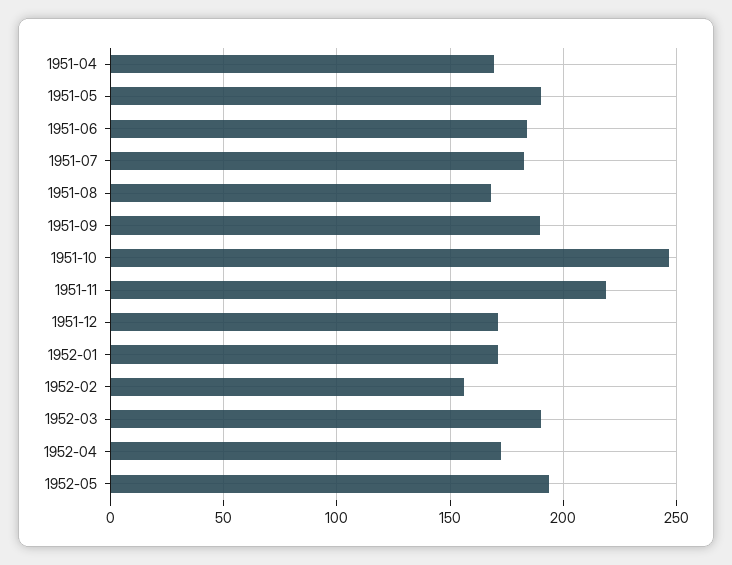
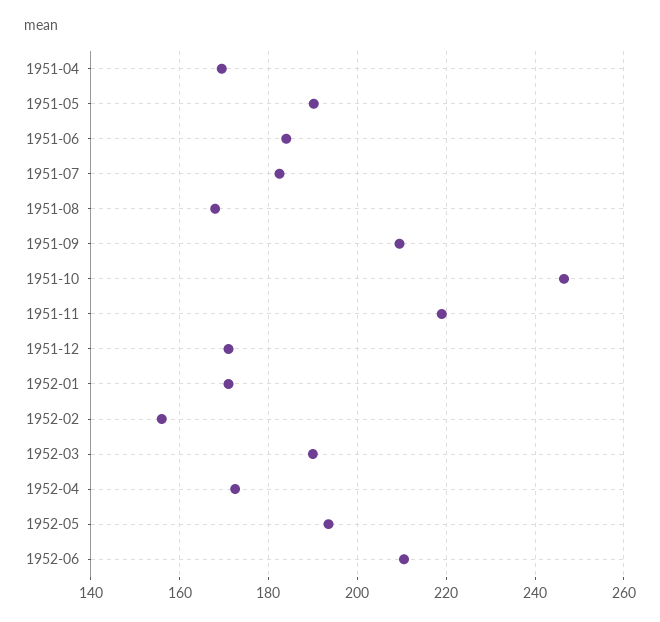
1951-09: 190 -> 210
1952-06: none -> 210

